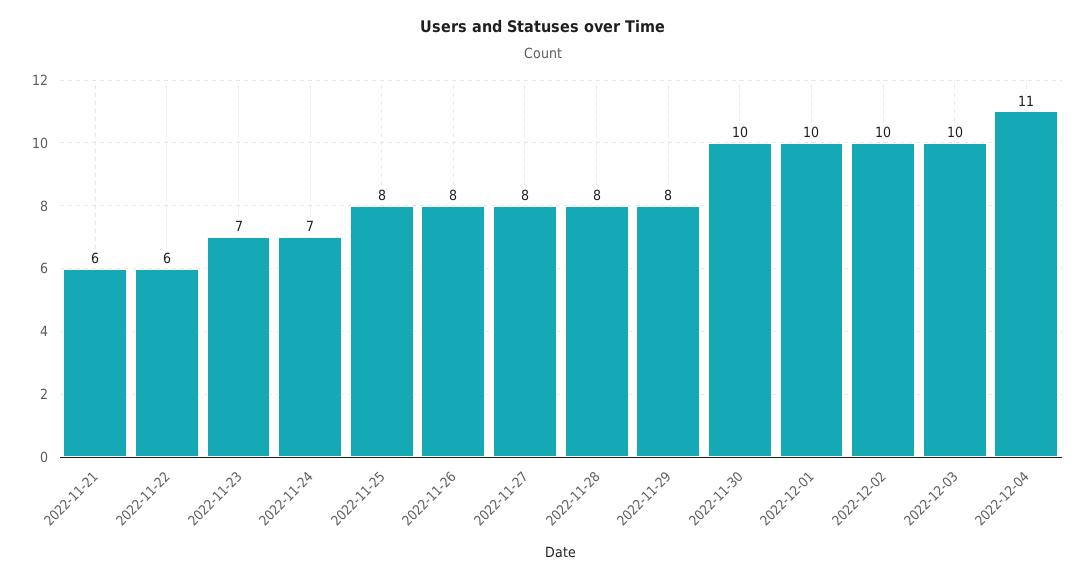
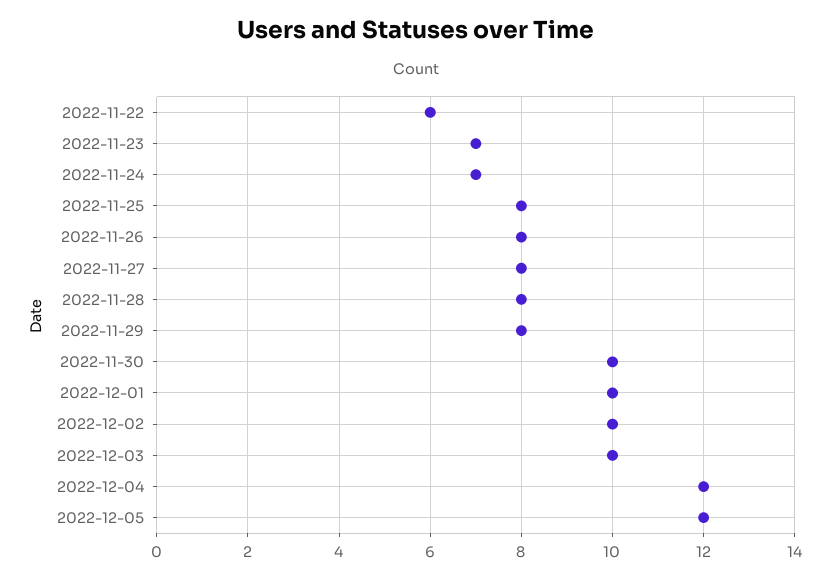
2022-11-21: 6 -> none
2022-12-04: 11 -> 12
2022-12-05: none -> 12

